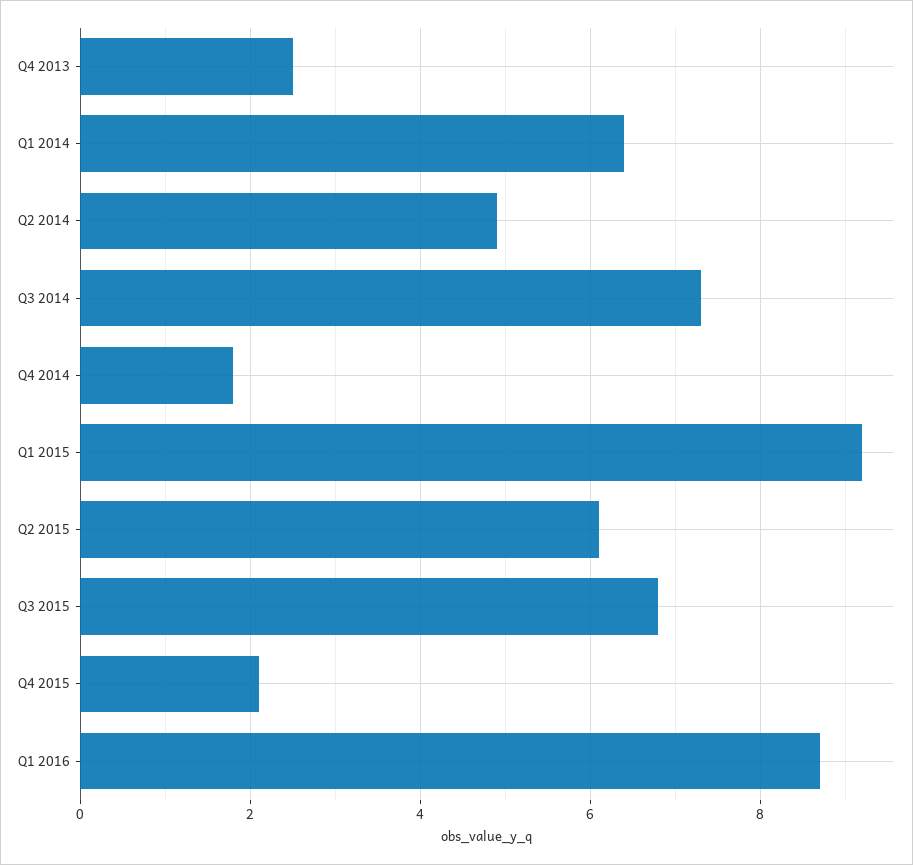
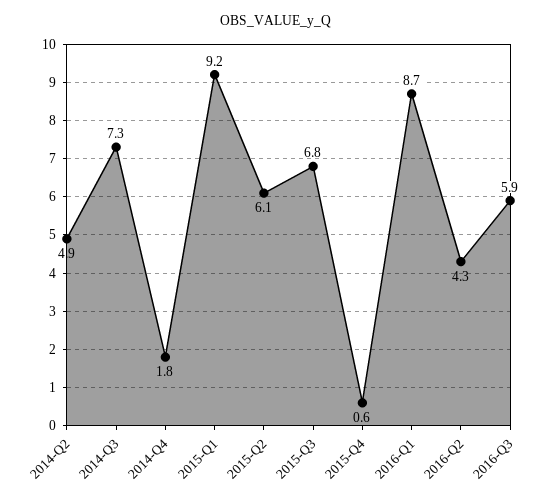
Q4 2013: 2.5 -> none
Q1 2014: 6.5 -> none
Q4 2015: 2 -> 0.6
2016-Q2: none -> 4.3
2016-Q3: none -> 5.9

